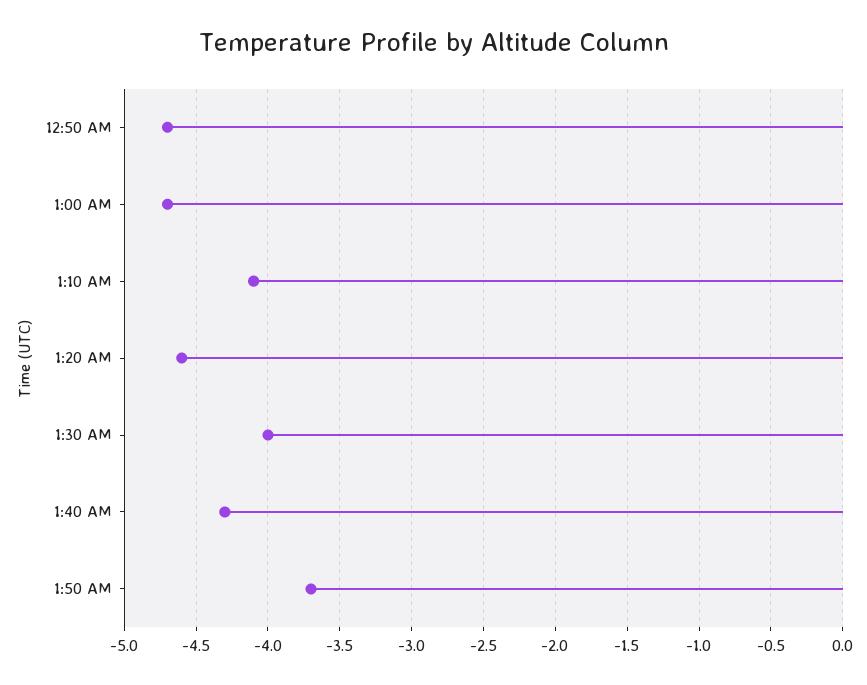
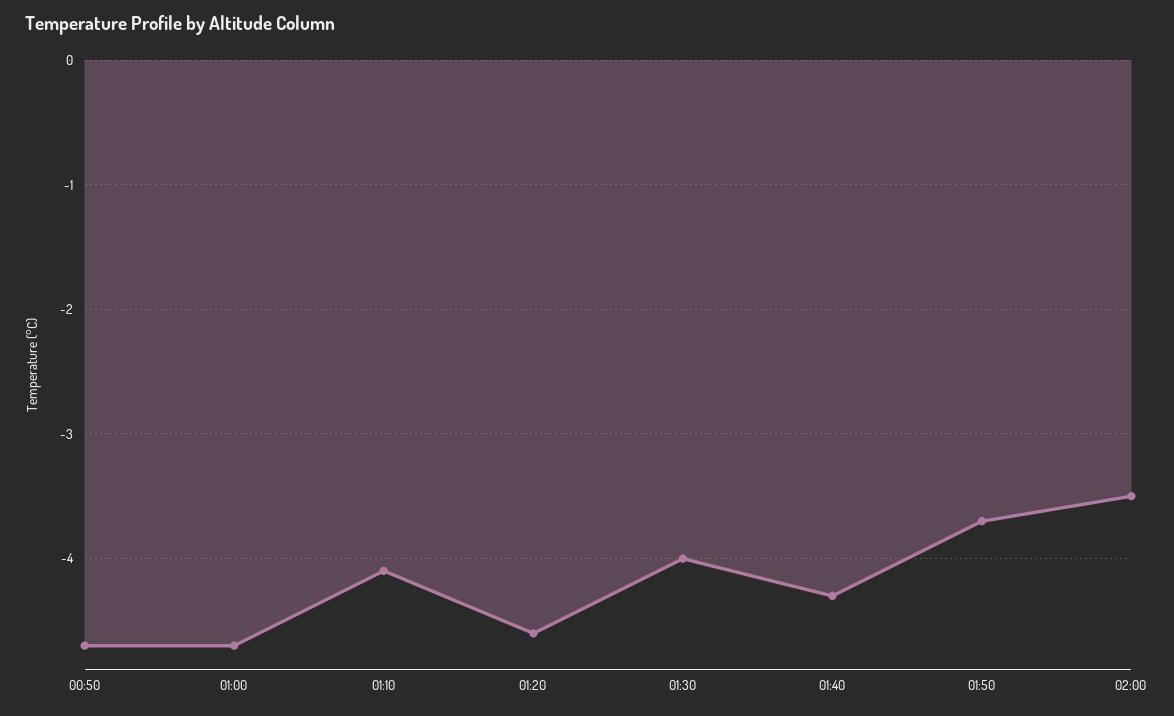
02:00: none -> -3.5

